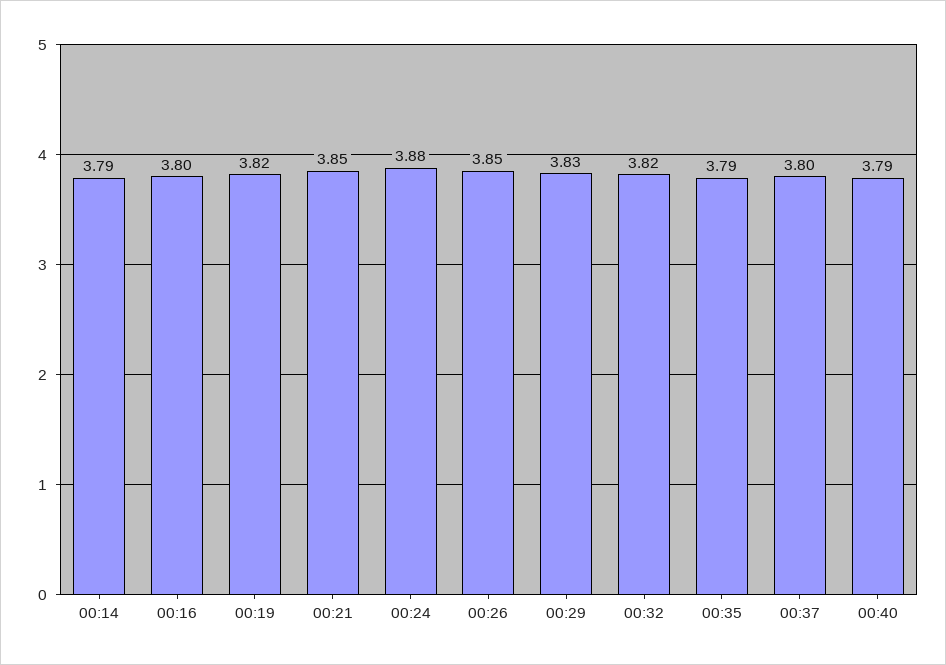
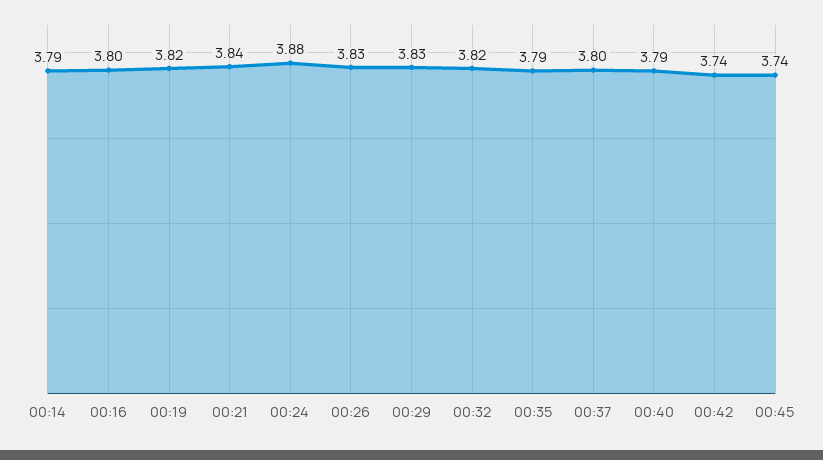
00:21: 3.85 -> 3.84
00:26: 3.85 -> 3.83
00:42: none -> 3.74
00:45: none -> 3.74

